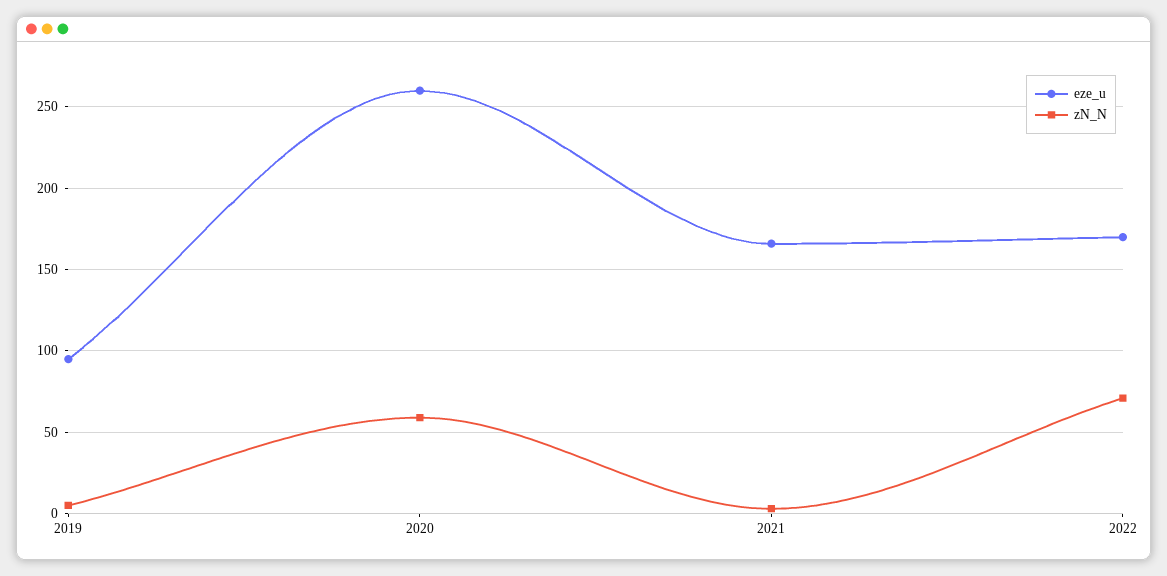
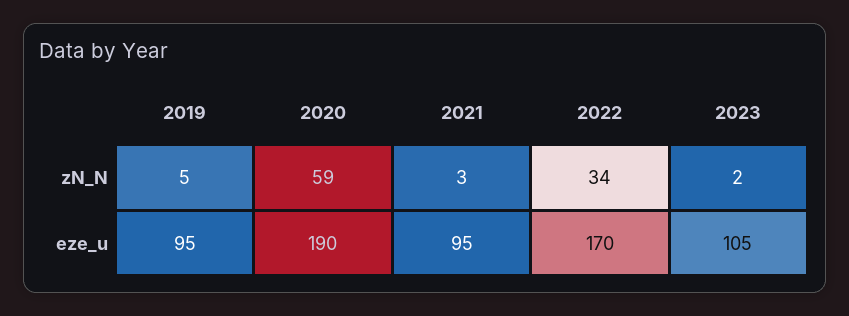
eze_u, 2020: 260 -> 190
eze_u, 2021: 165 -> 95
zN_N, 2022: 70 -> 34
zN_N, 2023: none -> 2
eze_u, 2023: none -> 105

